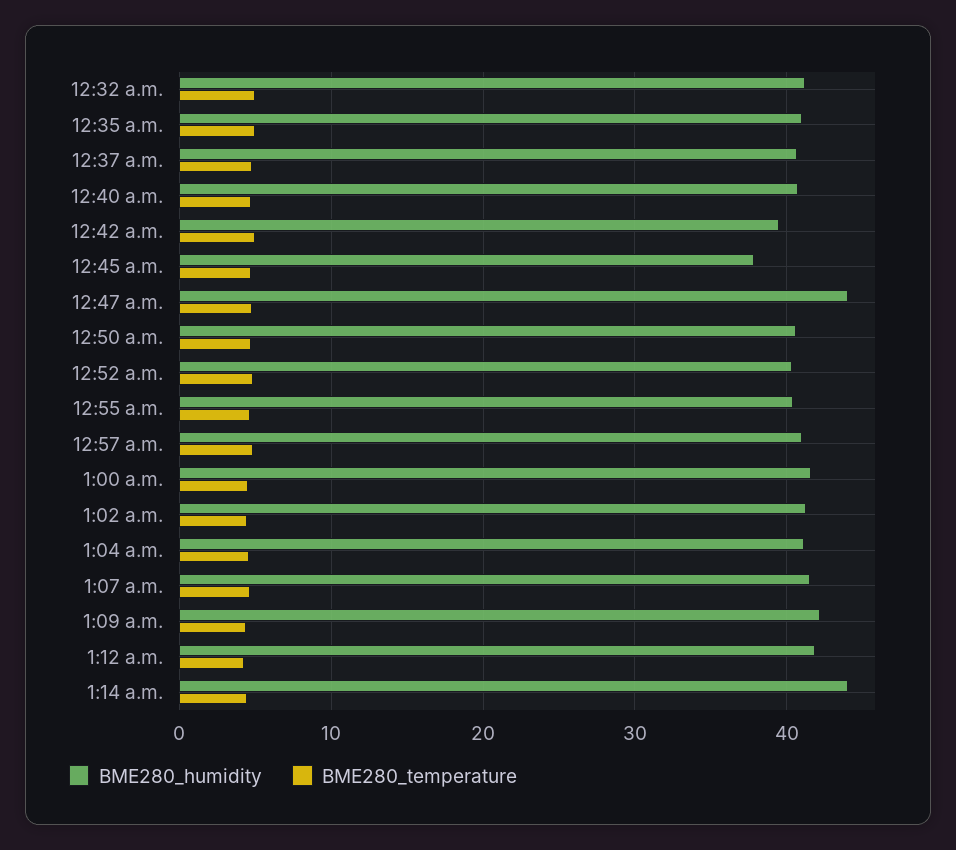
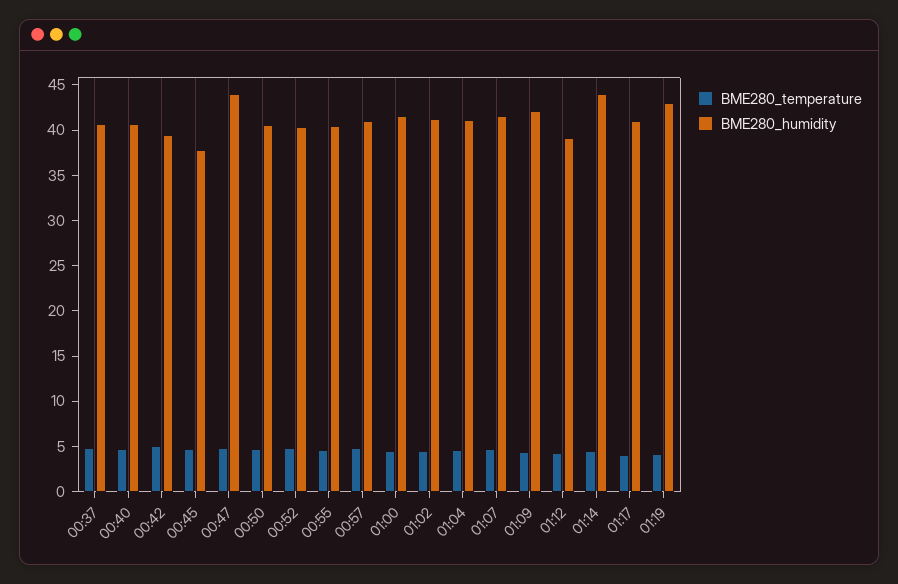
BME280_humidity, 12:32 a.m.: 41 -> none
BME280_temperature, 12:32 a.m.: 5 -> none
BME280_humidity, 12:35 a.m.: 41 -> none
BME280_temperature, 12:35 a.m.: 5 -> none
BME280_humidity, 1:12 a.m.: 42 -> 39
BME280_temperature, 01:17: none -> 4
BME280_humidity, 01:17: none -> 41
BME280_temperature, 01:19: none -> 4
BME280_humidity, 01:19: none -> 43

